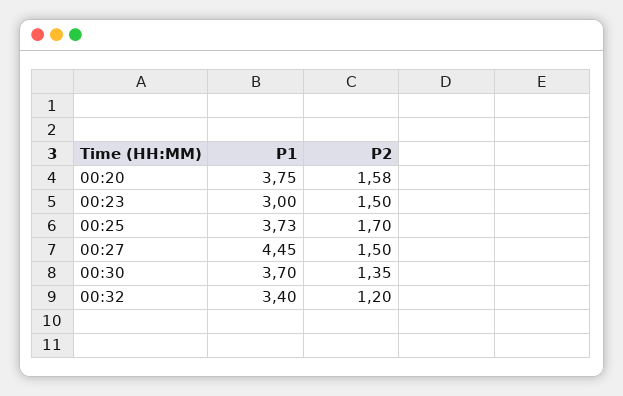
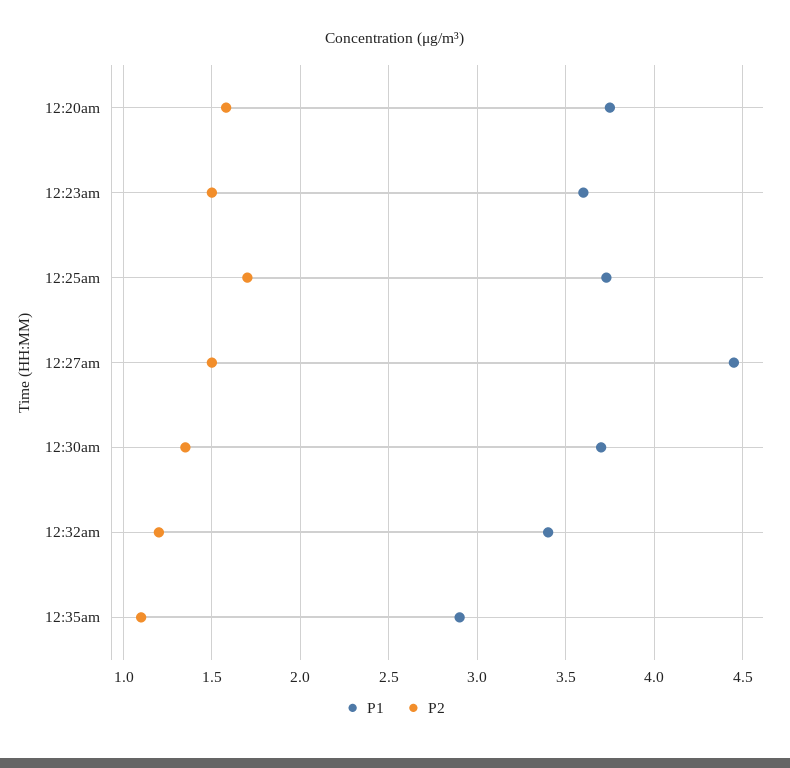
P1, 00:23: 3 -> 3.6
P1, 12:35am: none -> 2.9
P2, 12:35am: none -> 1.1

